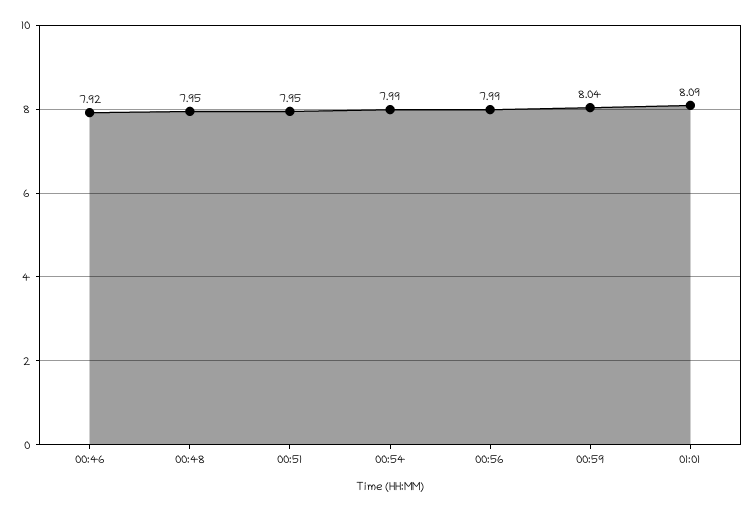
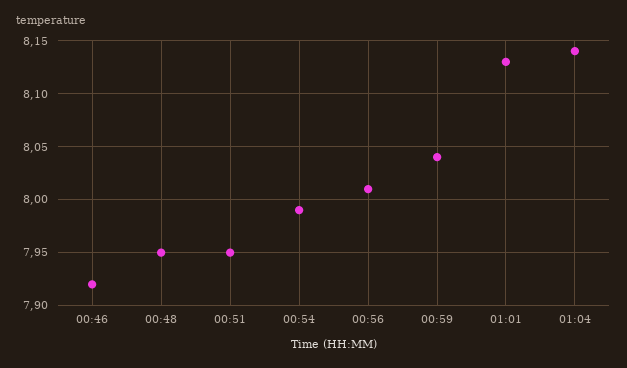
00:56: 7.99 -> 8.01
01:01: 8.09 -> 8.13
01:04: none -> 8.14

